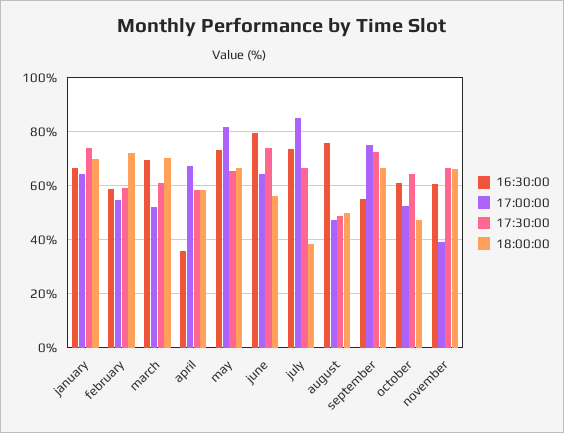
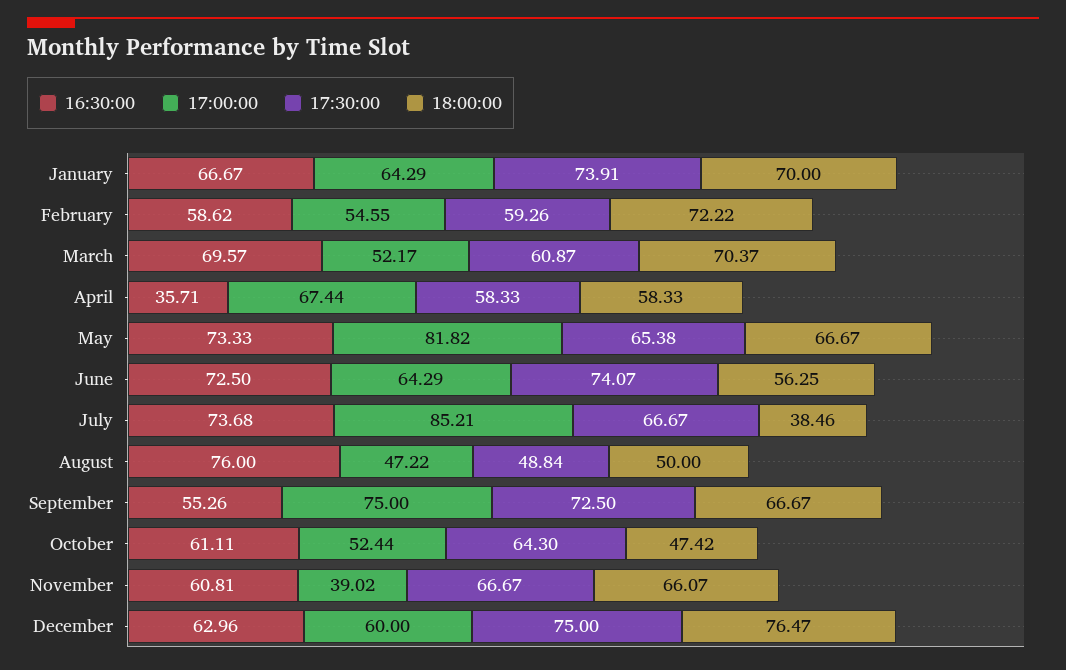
16:30:00, june: 80 -> 72.5
16:30:00, December: none -> 62.96
17:00:00, December: none -> 60
17:30:00, December: none -> 75
18:00:00, December: none -> 76.47

